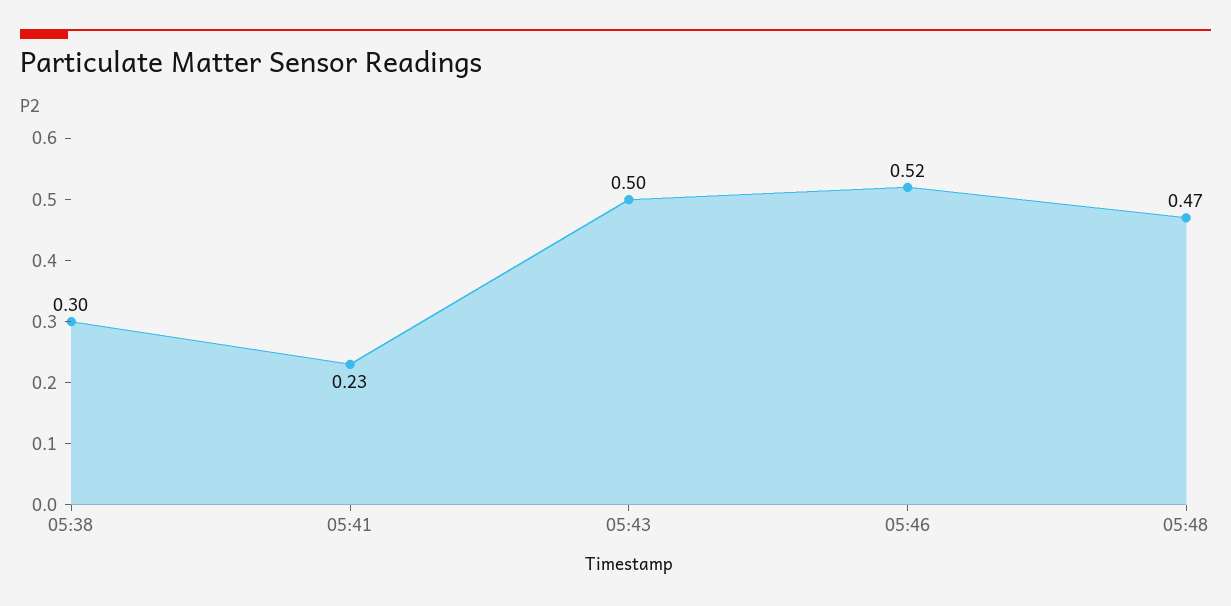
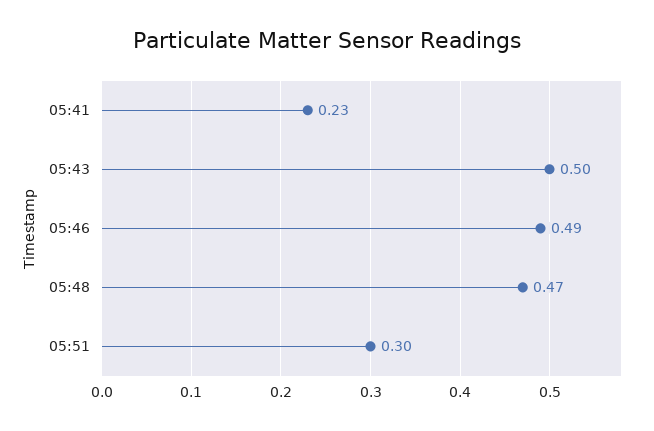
05:38: 0.3 -> none
05:46: 0.52 -> 0.49
05:51: none -> 0.3

